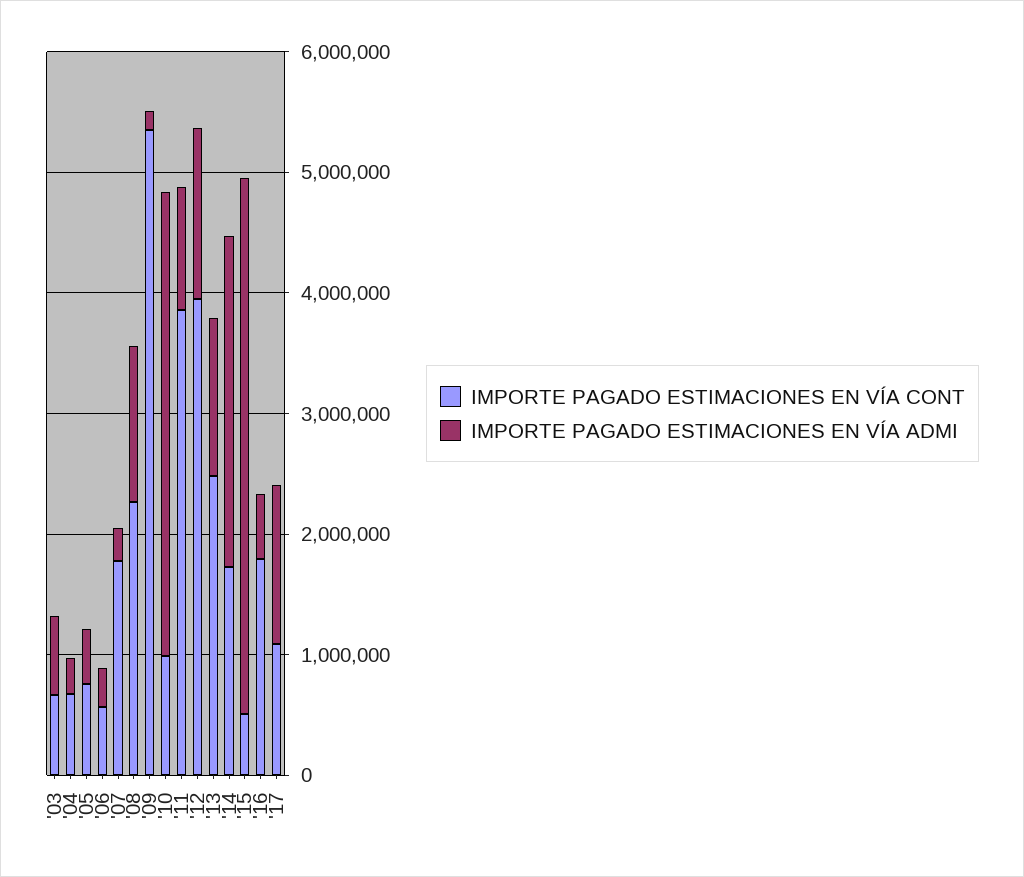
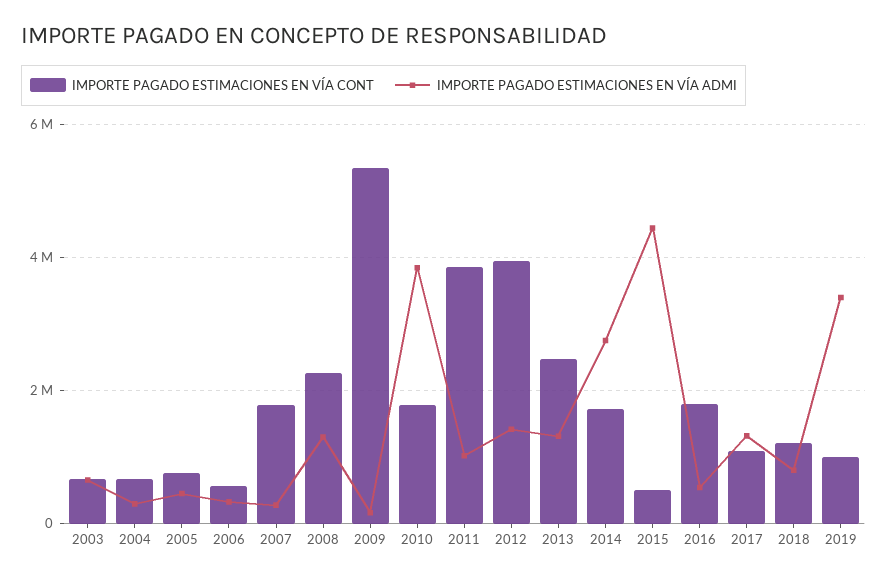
IMPORTE PAGADO ESTIMACIONES EN VÍA CONT, '10: 1000000 -> 1800000
IMPORTE PAGADO ESTIMACIONES EN VÍA CONT, 2018: none -> 1200000
IMPORTE PAGADO ESTIMACIONES EN VÍA ADMI, 2018: none -> 800000
IMPORTE PAGADO ESTIMACIONES EN VÍA CONT, 2019: none -> 1000000
IMPORTE PAGADO ESTIMACIONES EN VÍA ADMI, 2019: none -> 3400000

